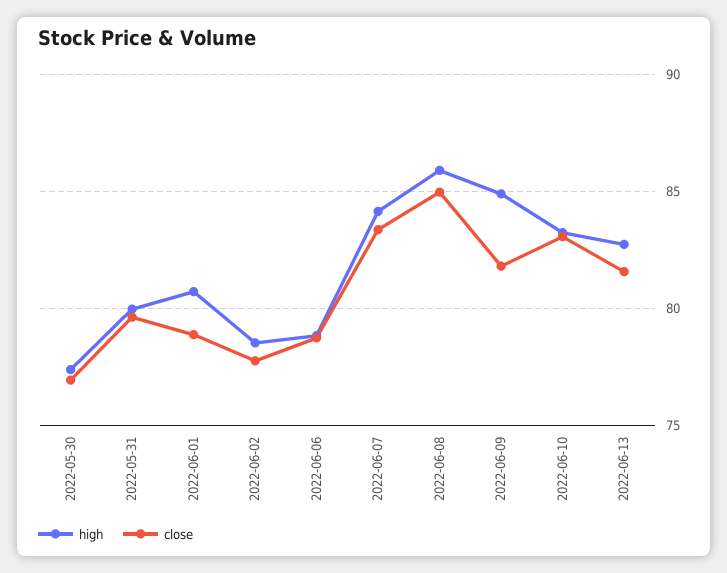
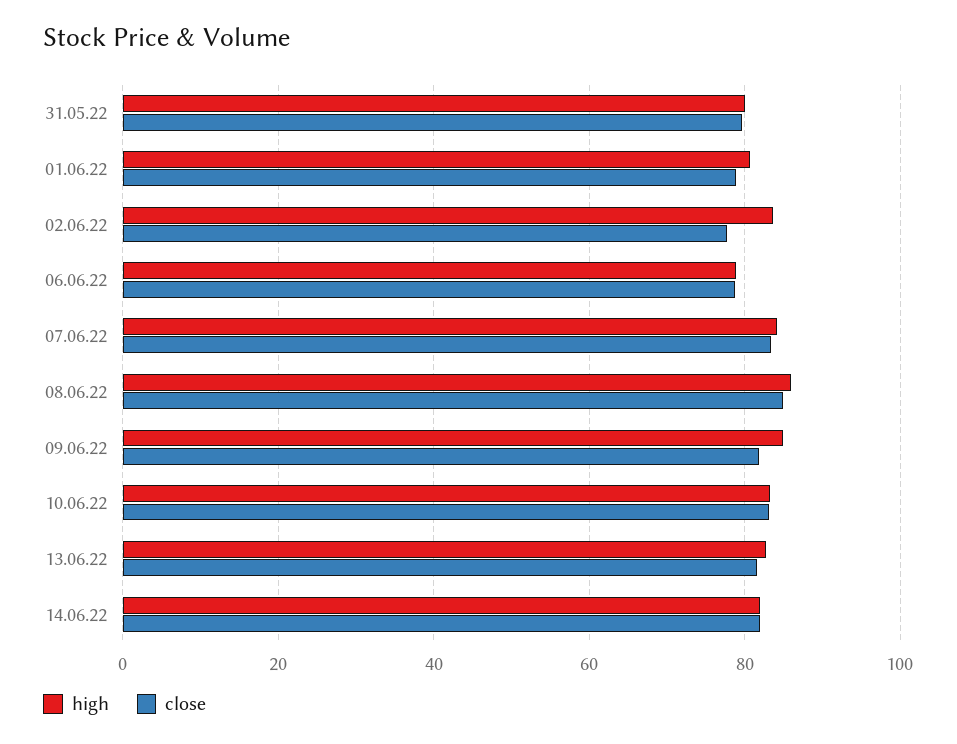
high, 2022-05-30: 77.5 -> none
close, 2022-05-30: 77 -> none
high, 2022-06-02: 78.5 -> 84
high, 14.06.22: none -> 82
close, 14.06.22: none -> 82

